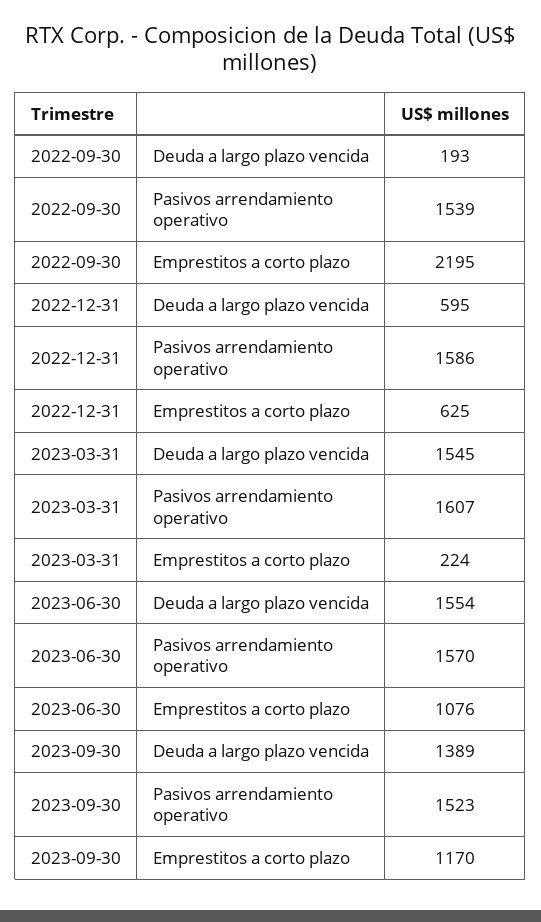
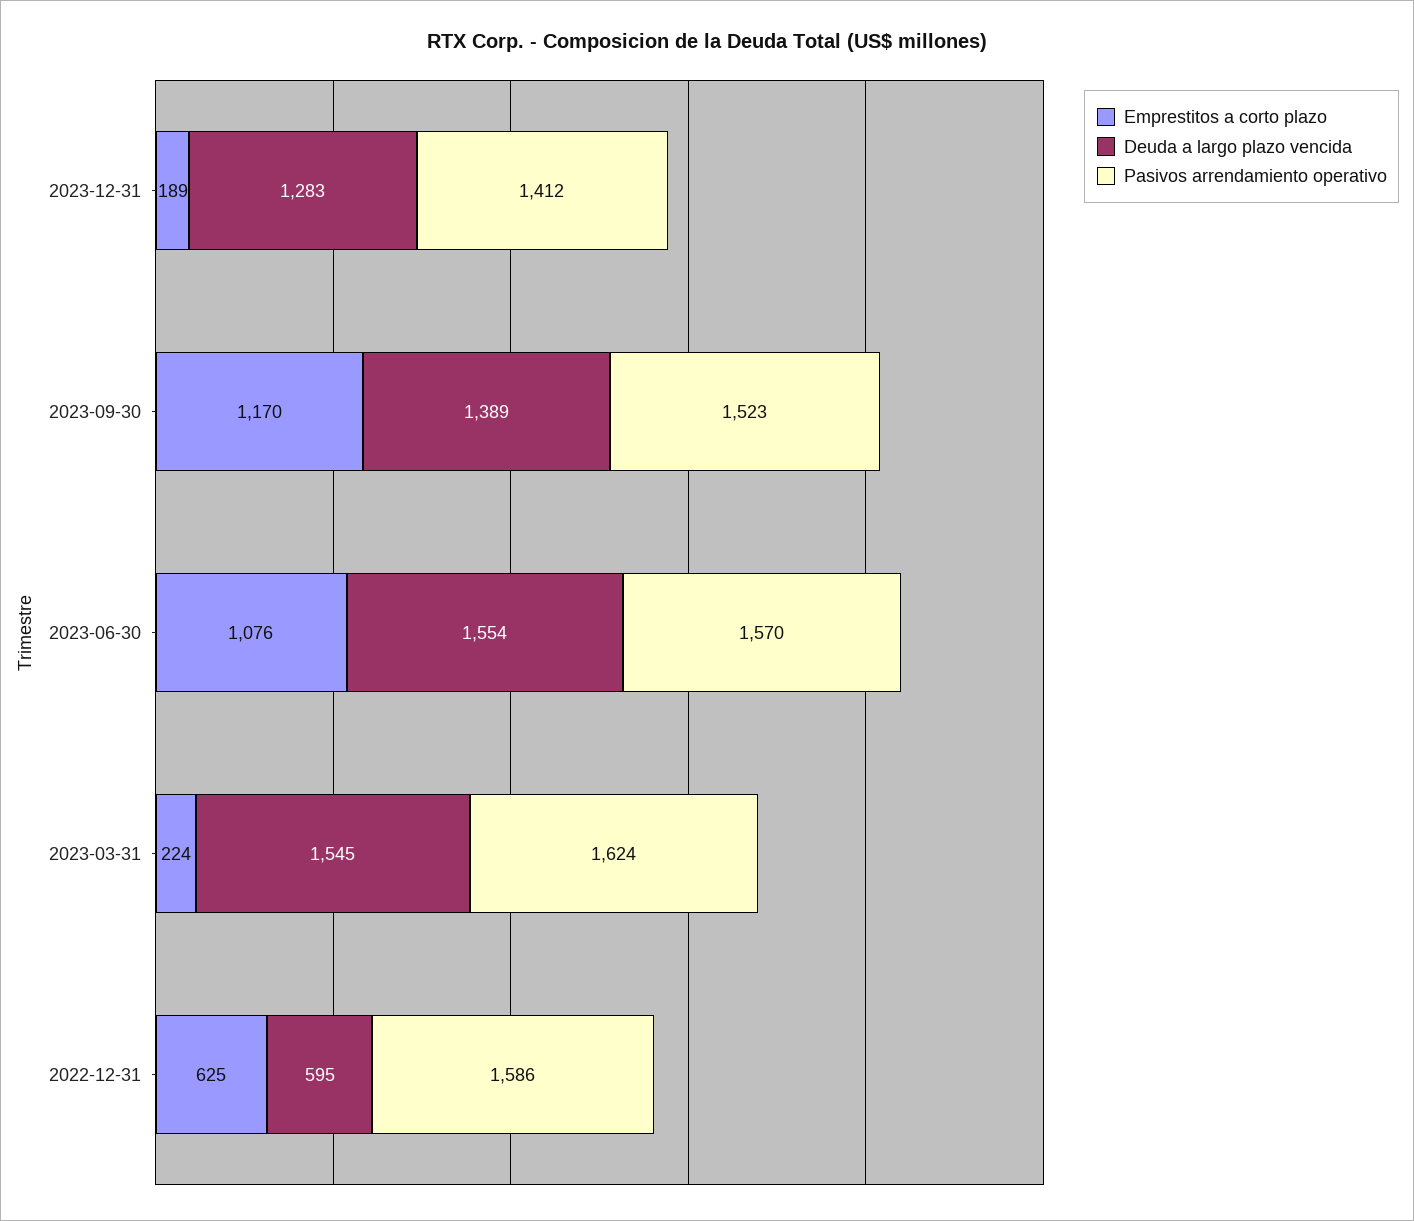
Deuda a largo plazo vencida, 2022-09-30: 193 -> none
Pasivos arrendamiento operativo, 2022-09-30: 1539 -> none
Emprestitos a corto plazo, 2022-09-30: 2195 -> none
Pasivos arrendamiento operativo, 2023-03-31: 1607 -> 1624
Emprestitos a corto plazo, 2023-12-31: none -> 189
Deuda a largo plazo vencida, 2023-12-31: none -> 1283
Pasivos arrendamiento operativo, 2023-12-31: none -> 1412

